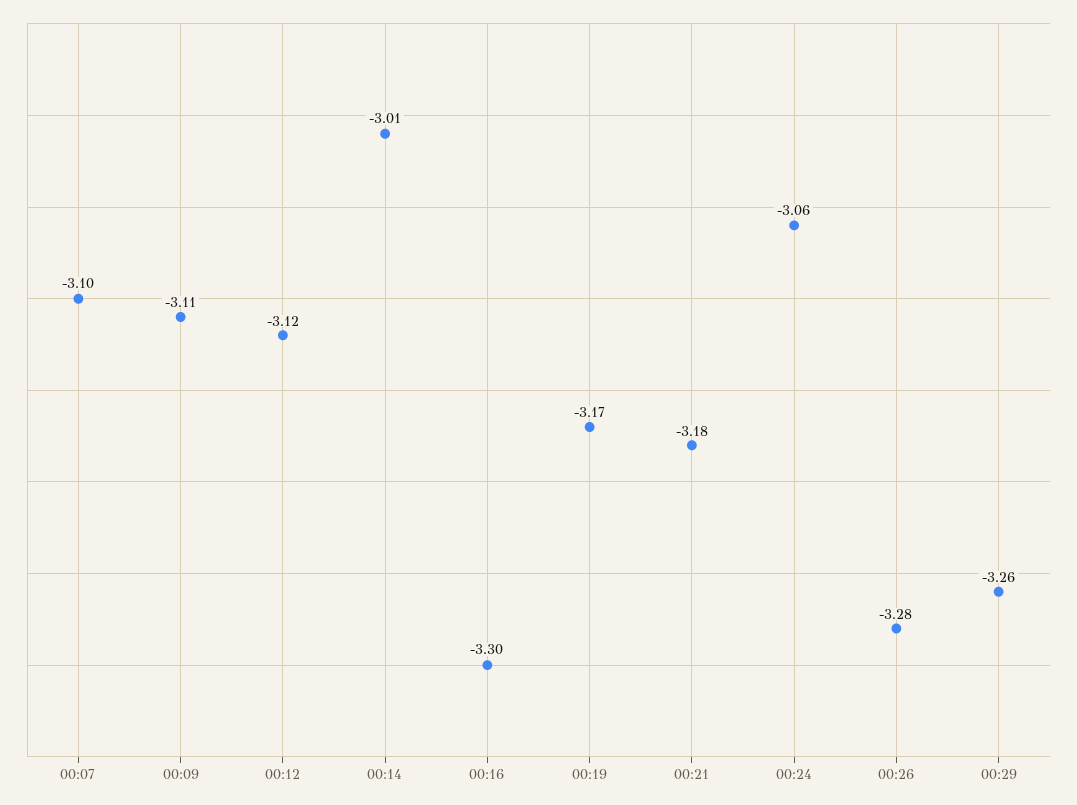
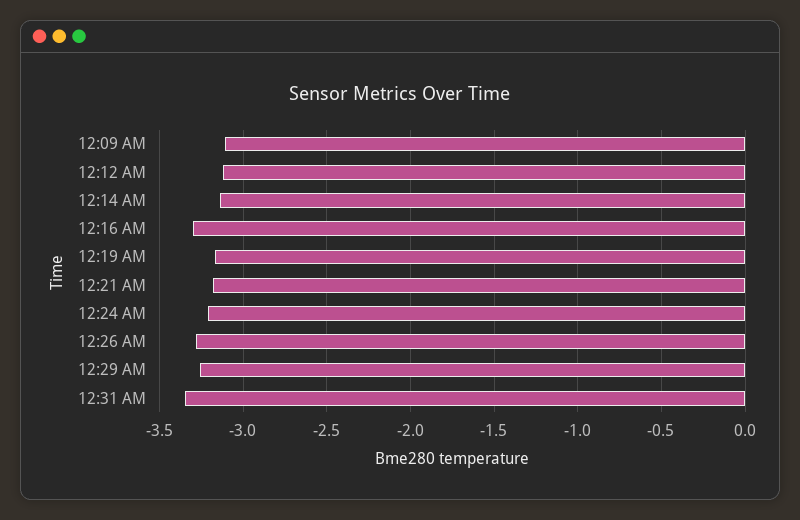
00:07: -3.1 -> none
00:14: -3.01 -> -3.15
00:24: -3.06 -> -3.2
12:31 AM: none -> -3.35

